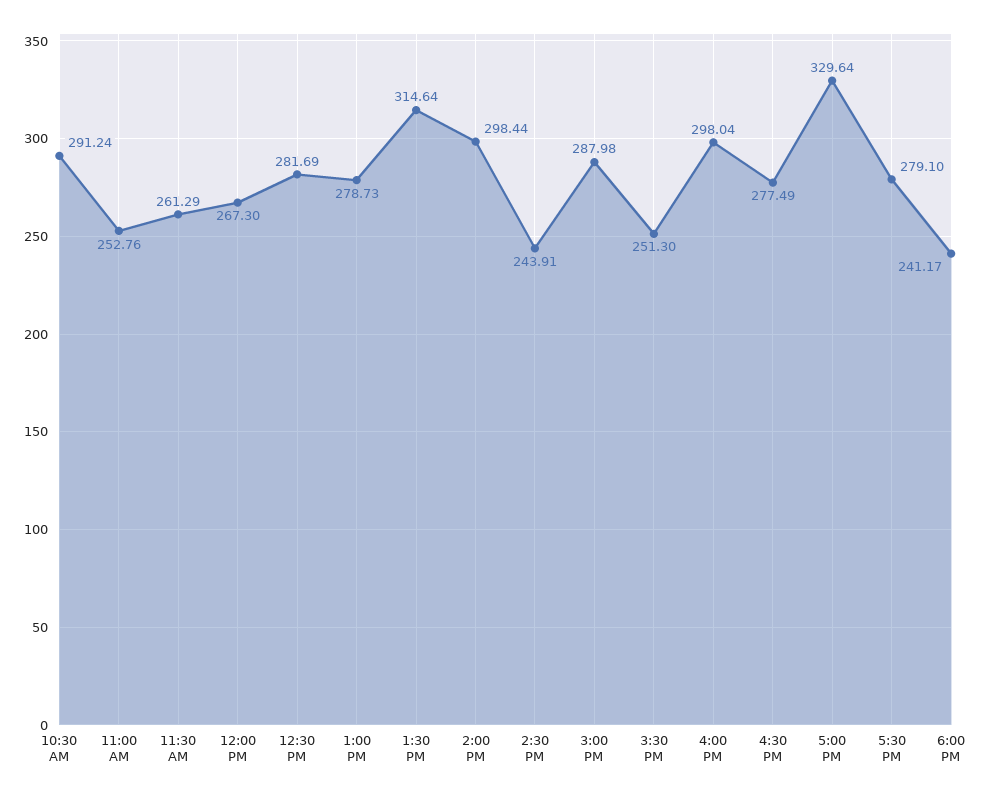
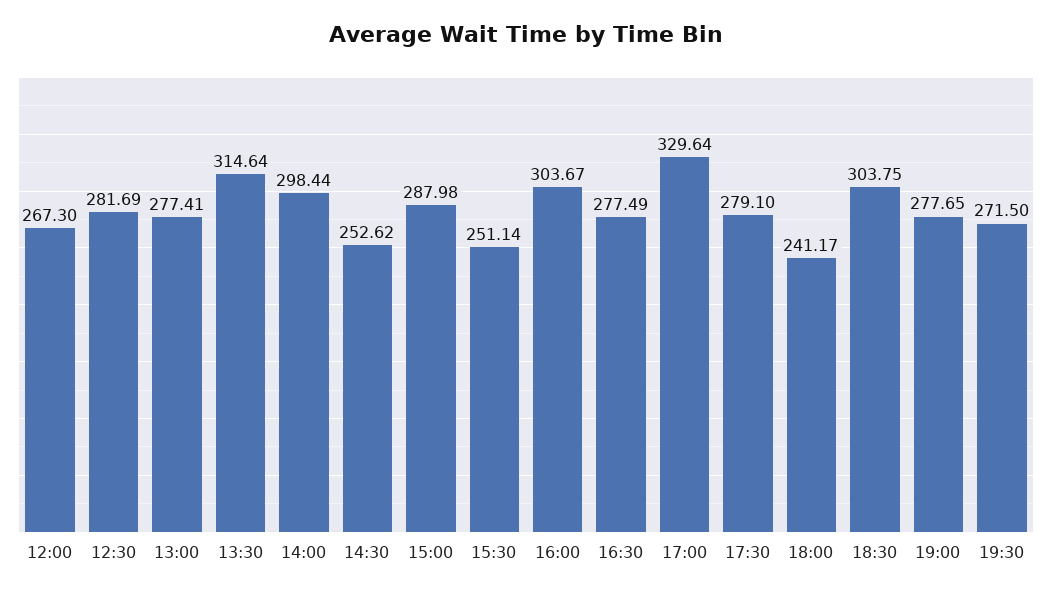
10:30 AM: 291.24 -> none
11:00 AM: 252.76 -> none
11:30 AM: 261.29 -> none
1:00 PM: 278.73 -> 277.41
2:30 PM: 243.91 -> 252.62
3:30 PM: 251.3 -> 251.14
4:00 PM: 298.04 -> 303.67
18:30: none -> 303.75
19:00: none -> 277.65
19:30: none -> 271.5

